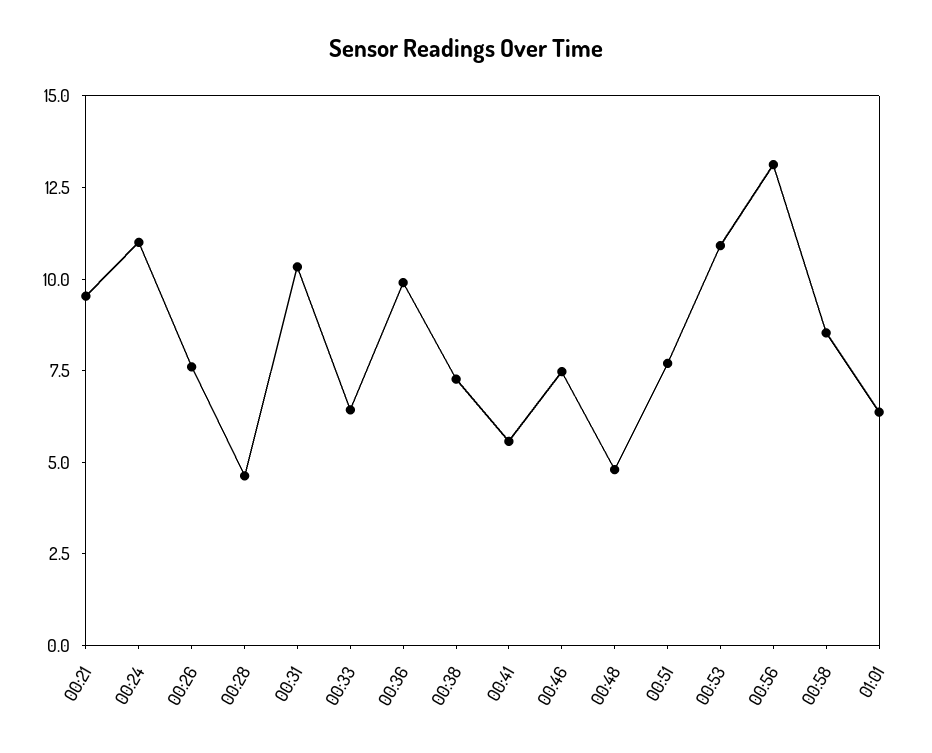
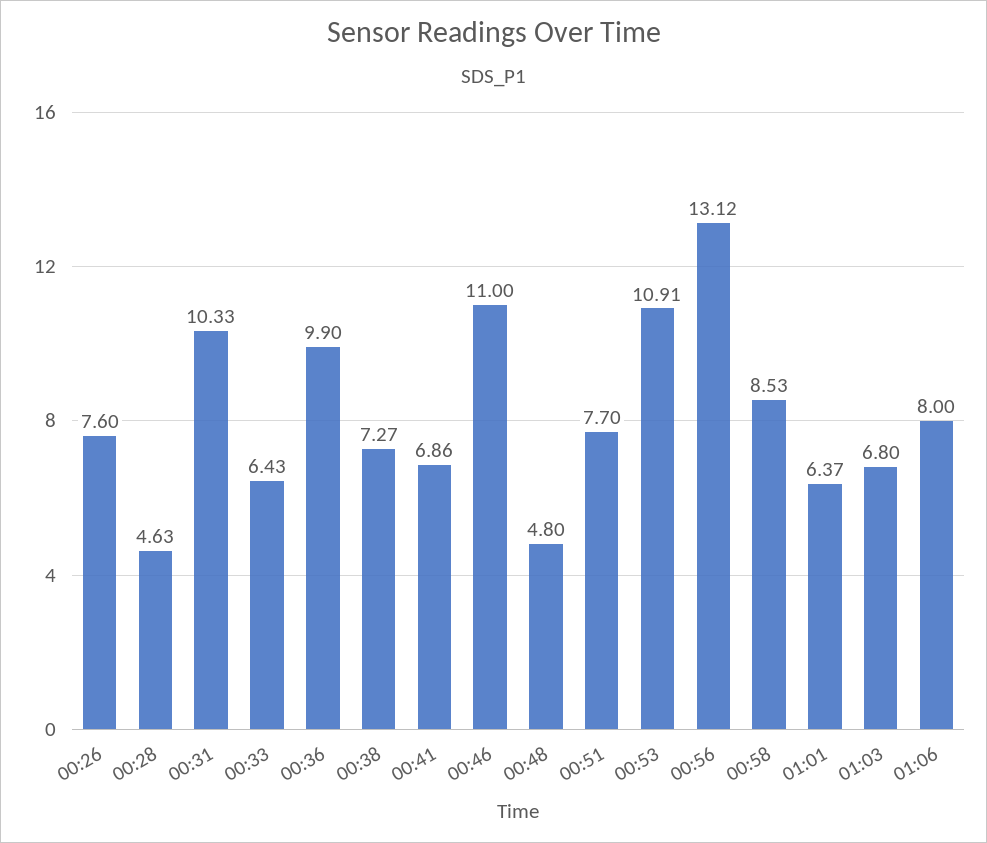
00:21: 9.5 -> none
00:24: 11 -> none
00:41: 5.5 -> 6.86
00:46: 7.5 -> 11
01:03: none -> 6.8
01:06: none -> 8

